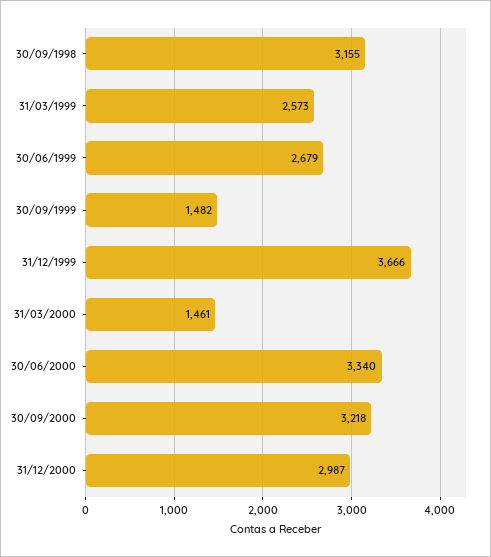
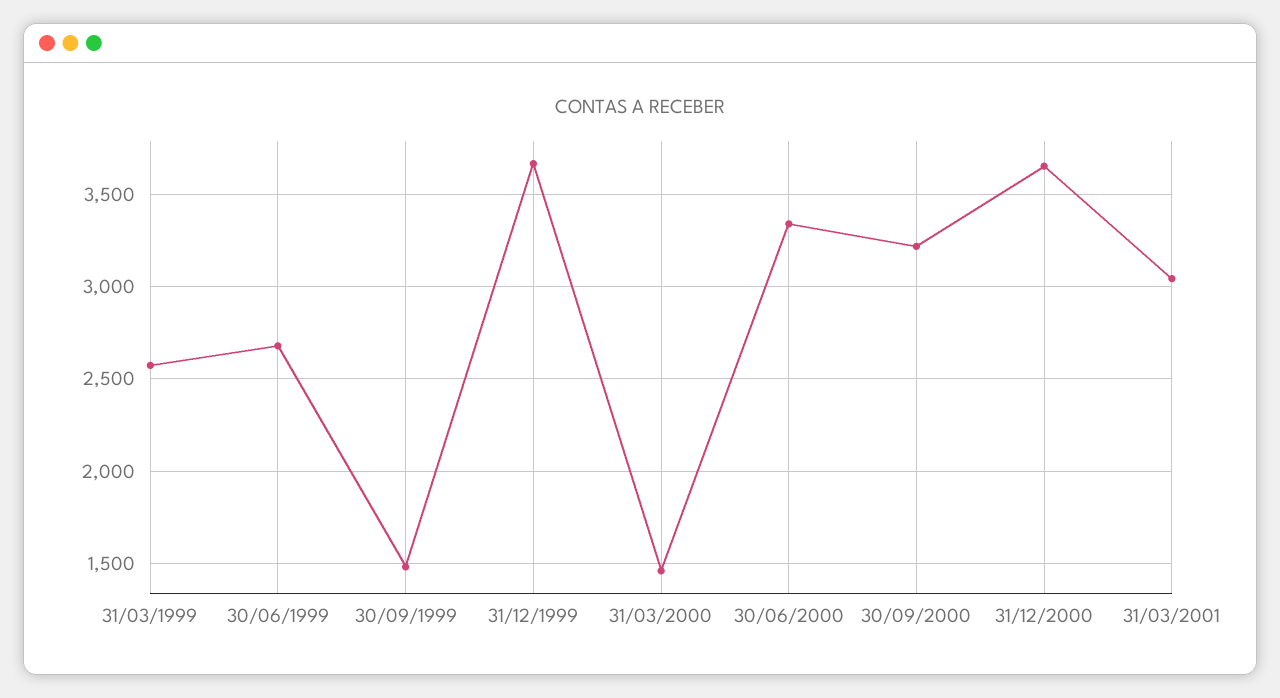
30/09/1998: 3155 -> none
31/12/2000: 2987 -> 3650
31/03/2001: none -> 3050

